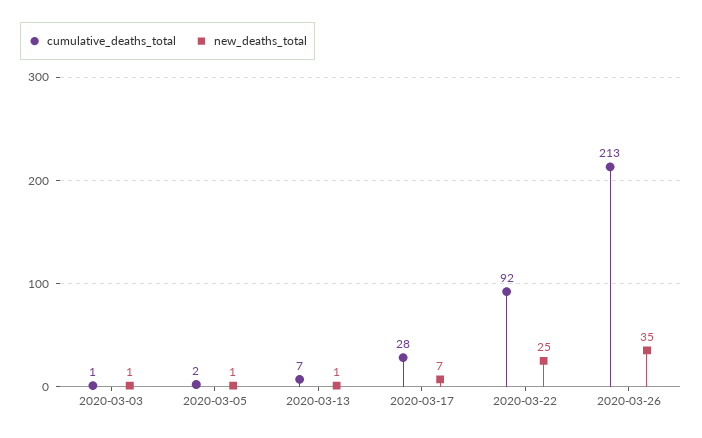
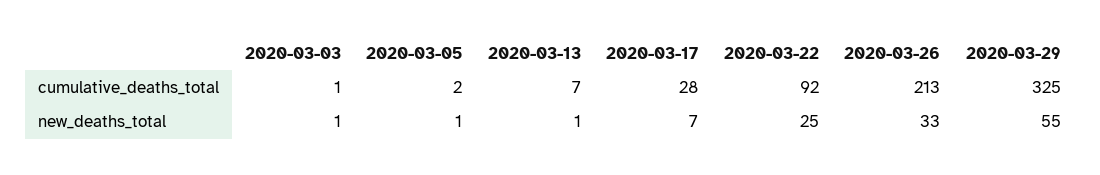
new_deaths_total, 2020-03-26: 35 -> 33
cumulative_deaths_total, 2020-03-29: none -> 325
new_deaths_total, 2020-03-29: none -> 55

